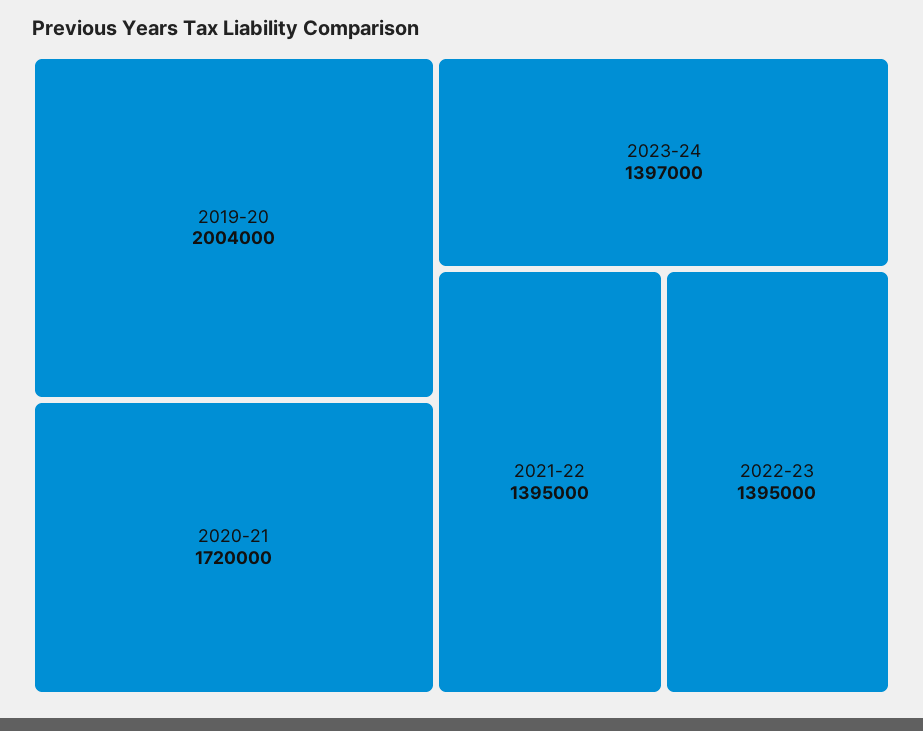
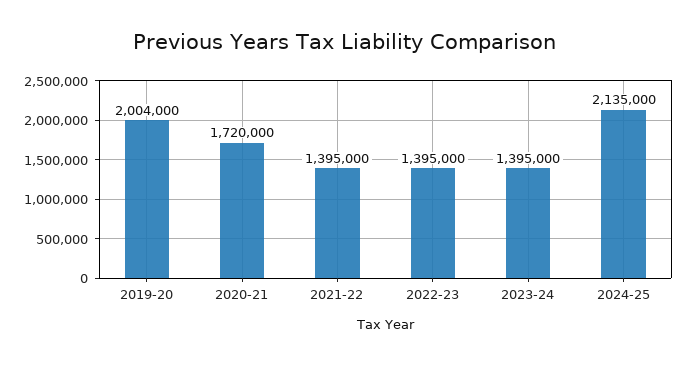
2023-24: 1397000 -> 1395000
2024-25: none -> 2135000

